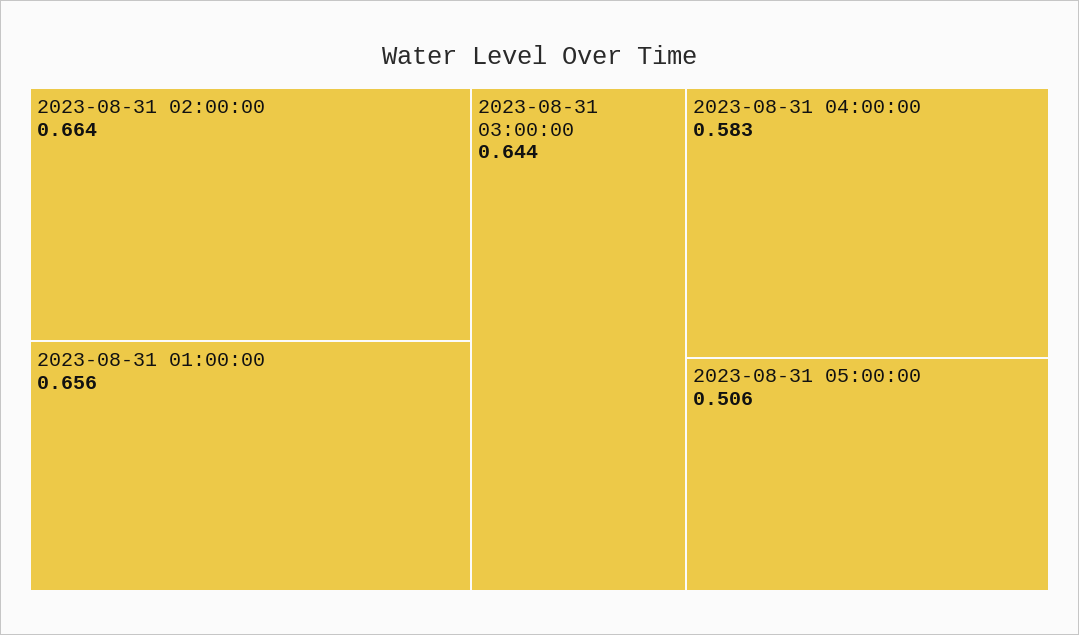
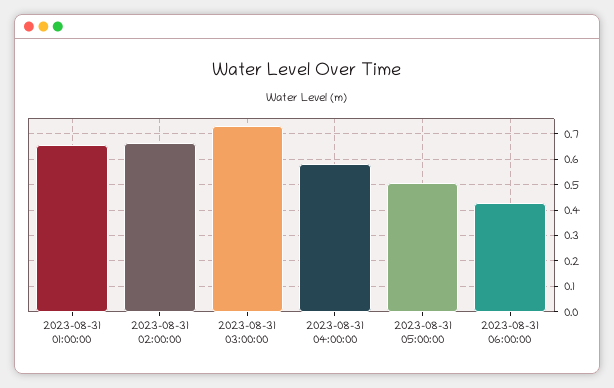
2023-08-31 03:00:00: 0.644 -> 0.725
2023-08-31 06:00:00: none -> 0.425

